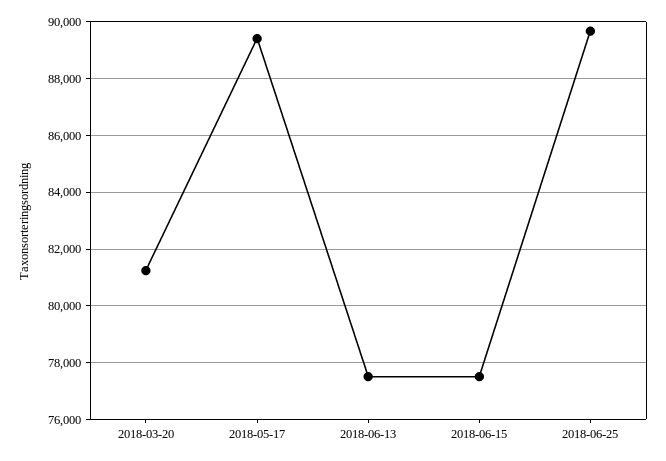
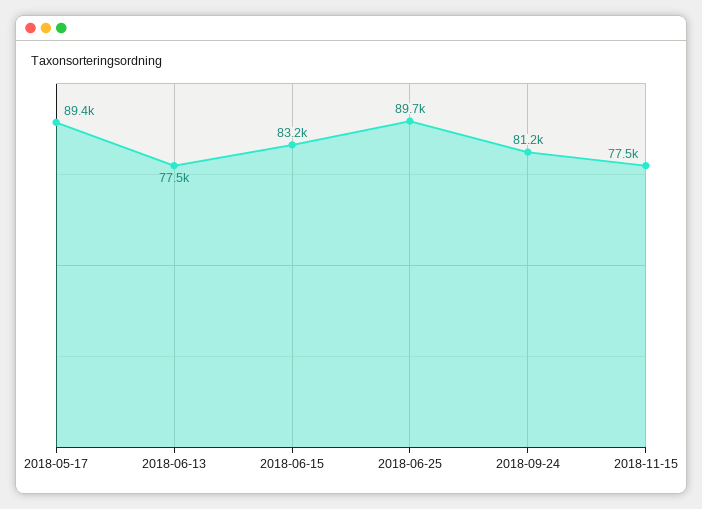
2018-03-20: 81250 -> none
2018-06-15: 77500 -> 83200
2018-09-24: none -> 81200
2018-11-15: none -> 77500

